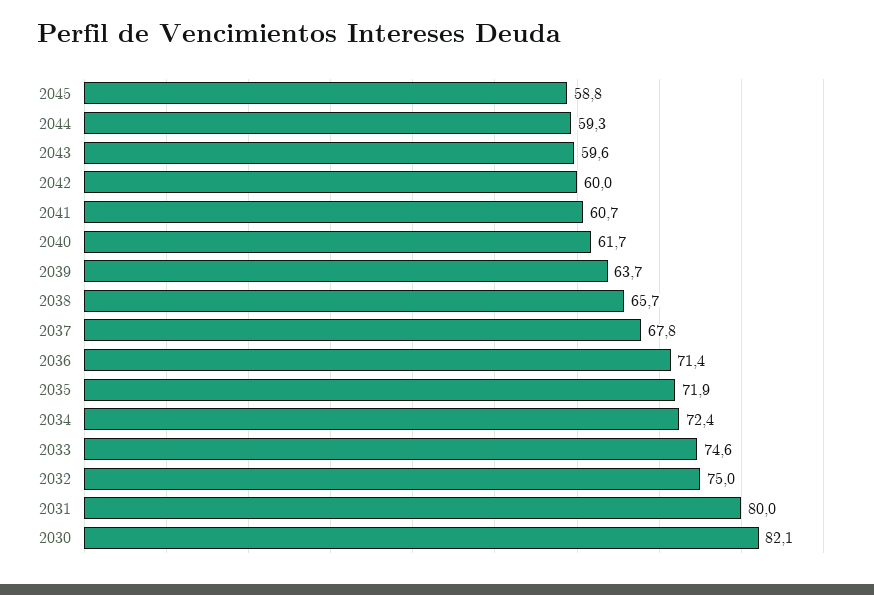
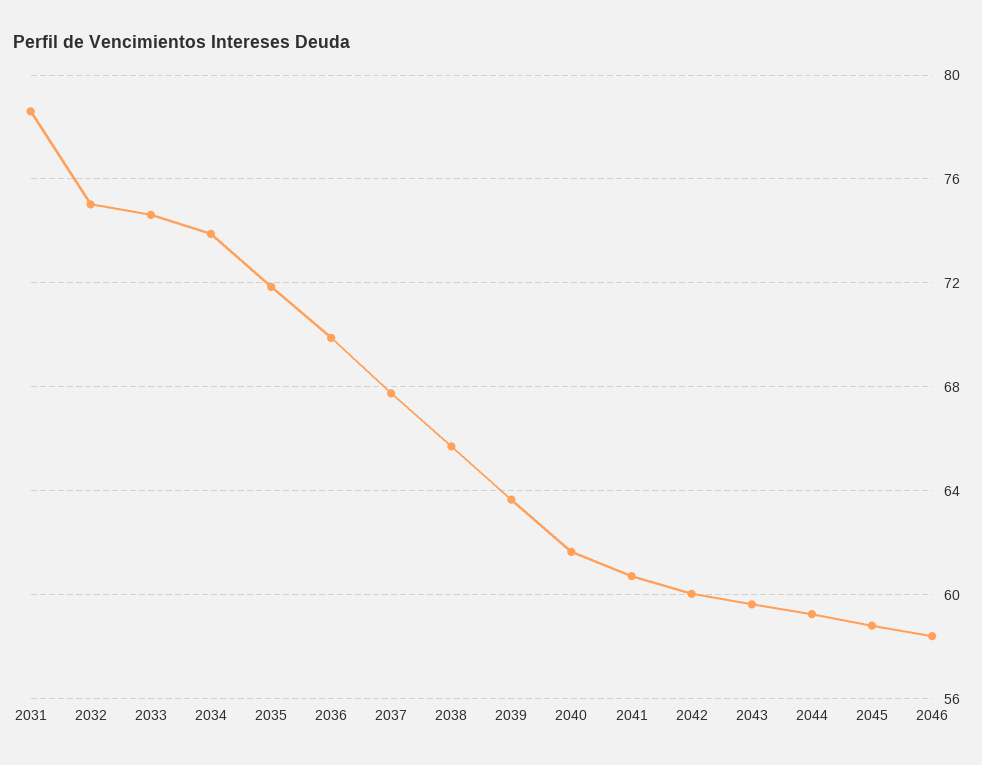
2036: 71.4 -> 70
2034: 72.4 -> 74
2031: 80 -> 78.5
2030: 82.1 -> none
2046: none -> 58.5

